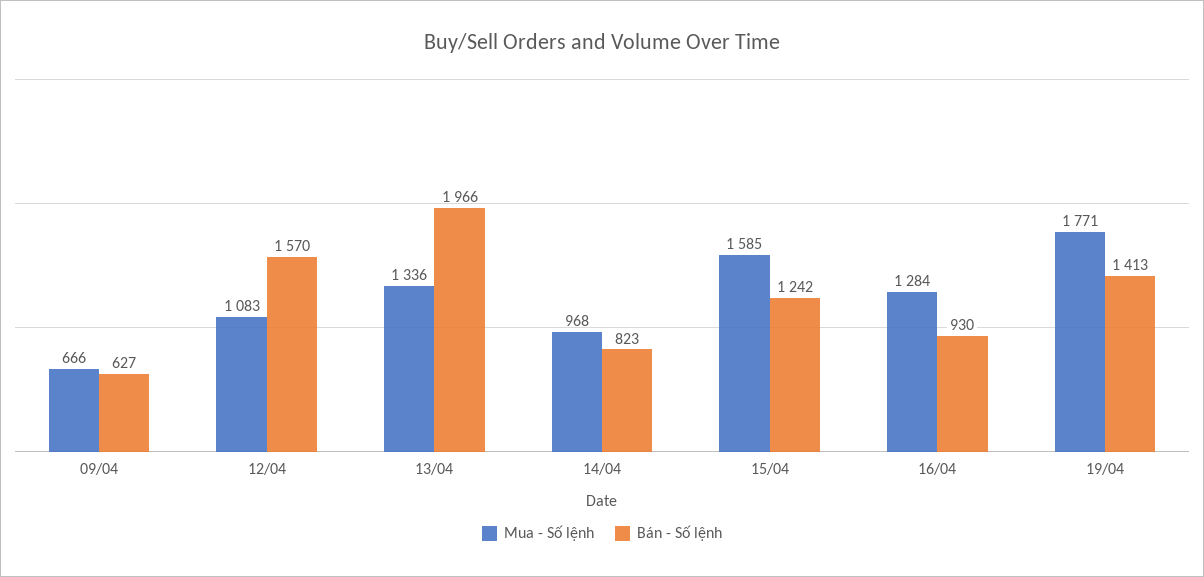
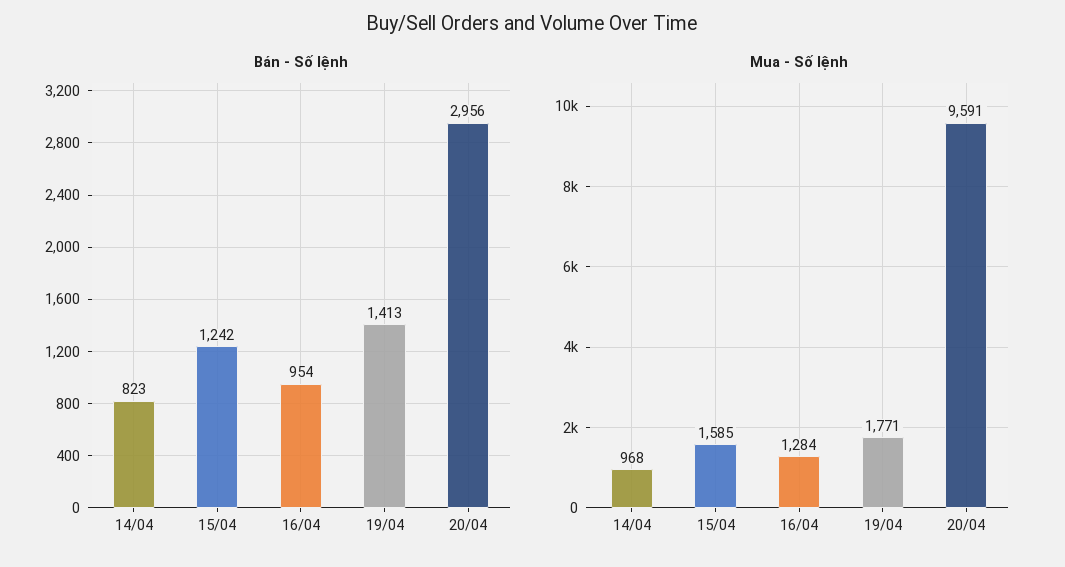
Mua - Số lệnh, 09/04: 666 -> none
Bán - Số lệnh, 09/04: 627 -> none
Mua - Số lệnh, 12/04: 1083 -> none
Bán - Số lệnh, 12/04: 1570 -> none
Mua - Số lệnh, 13/04: 1336 -> none
Bán - Số lệnh, 13/04: 1966 -> none
Bán - Số lệnh, 16/04: 930 -> 954
Bán - Số lệnh, 20/04: none -> 2956
Mua - Số lệnh, 20/04: none -> 9591

